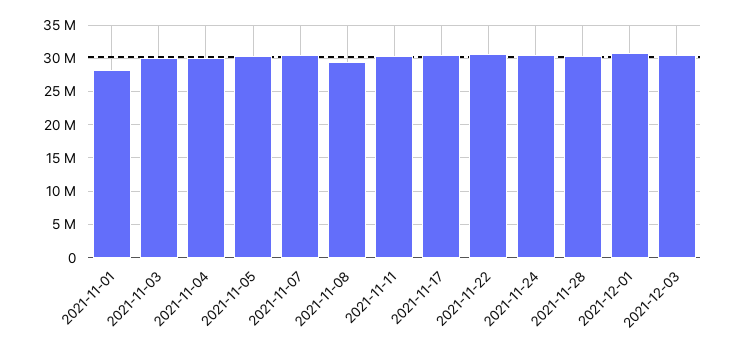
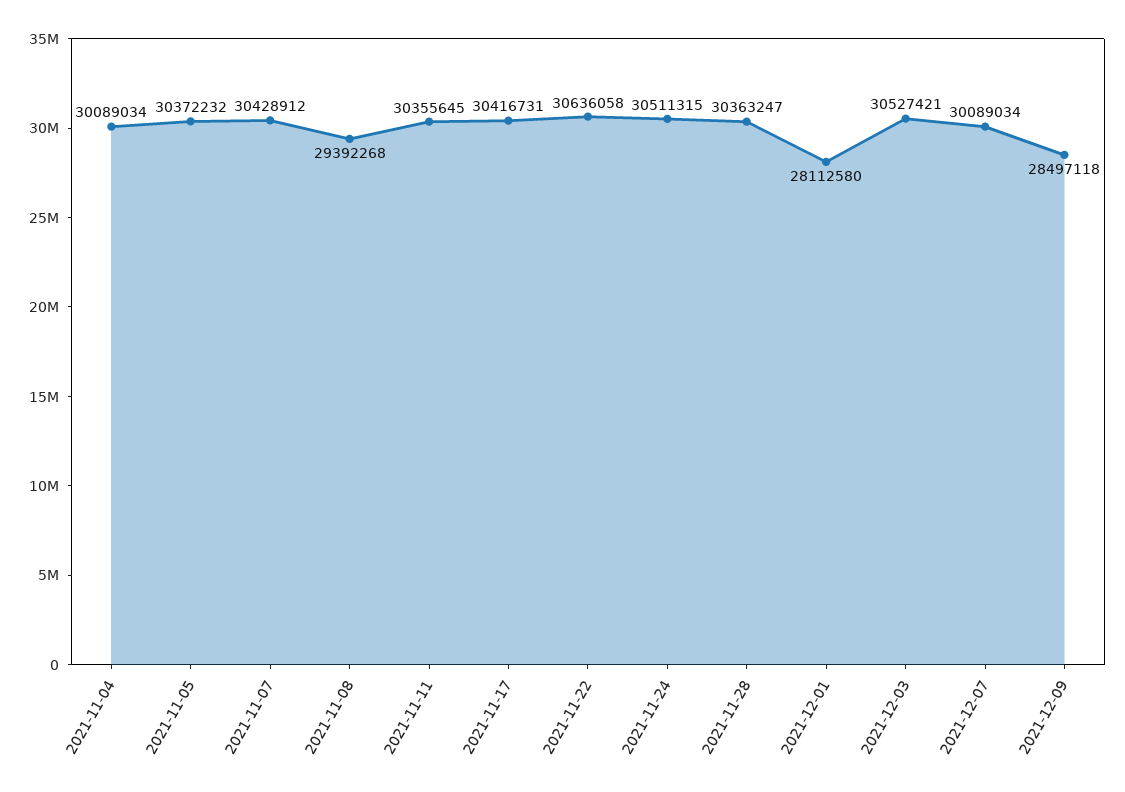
2021-11-01: 28000000 -> none
2021-11-03: 30000000 -> none
2021-12-01: 31000000 -> 28112580
2021-12-07: none -> 30089034
2021-12-09: none -> 28497118

